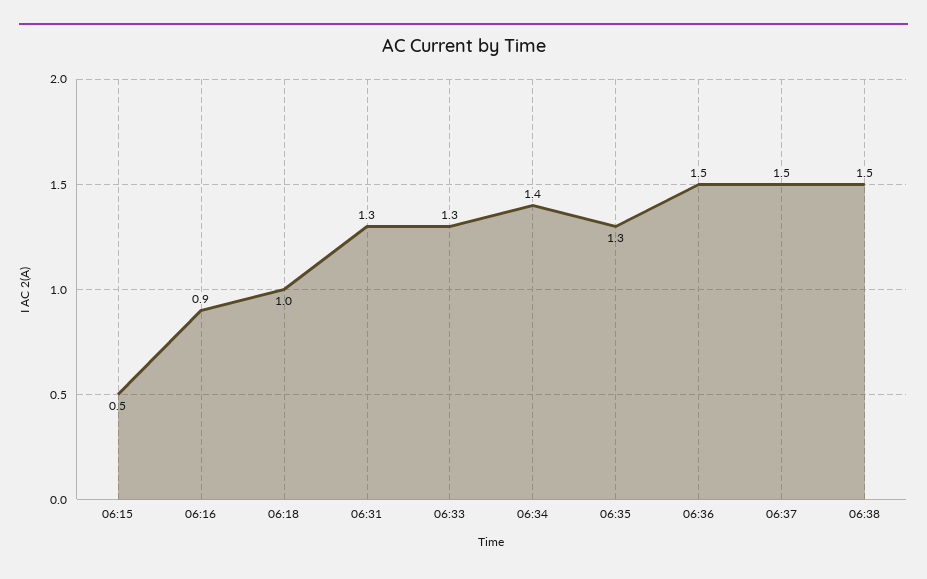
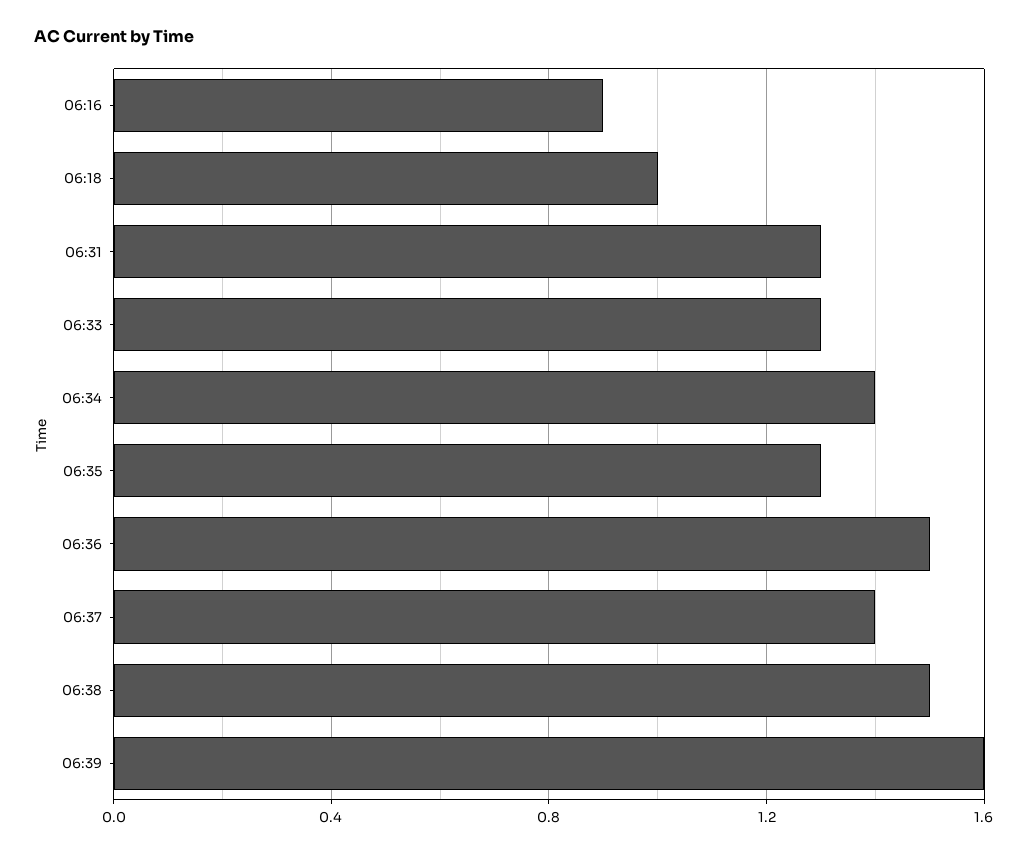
06:15: 0.5 -> none
06:37: 1.5 -> 1.4
06:39: none -> 1.6

